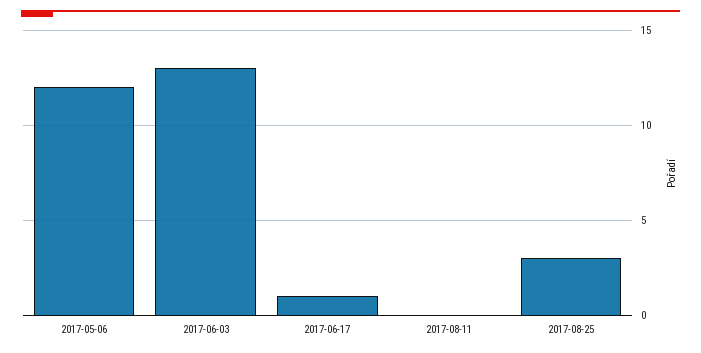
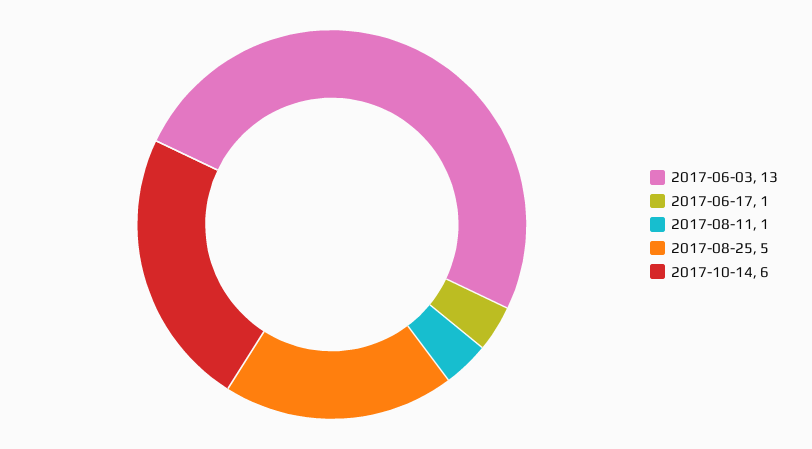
2017-05-06: 12 -> none
2017-08-11: 0 -> 1
2017-08-25: 3 -> 5
2017-10-14: none -> 6

